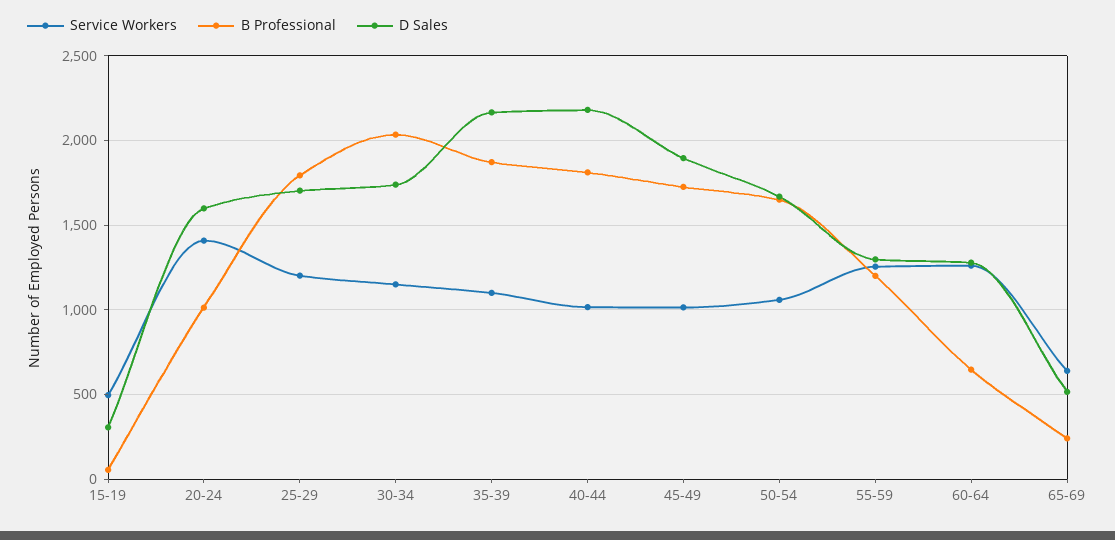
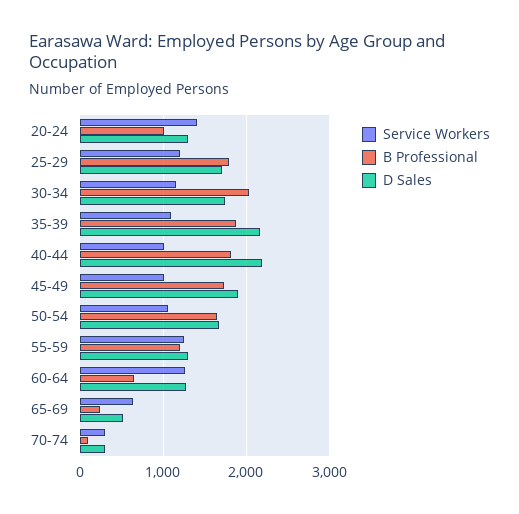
Service Workers, 15-19: 500 -> none
B Professional, 15-19: 50 -> none
D Sales, 15-19: 300 -> none
D Sales, 20-24: 1600 -> 1300
Service Workers, 70-74: none -> 300
B Professional, 70-74: none -> 100
D Sales, 70-74: none -> 300

